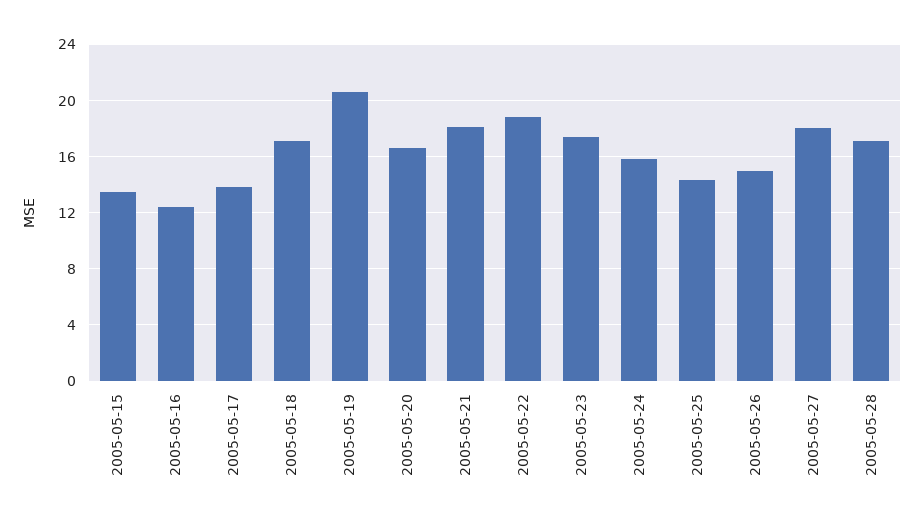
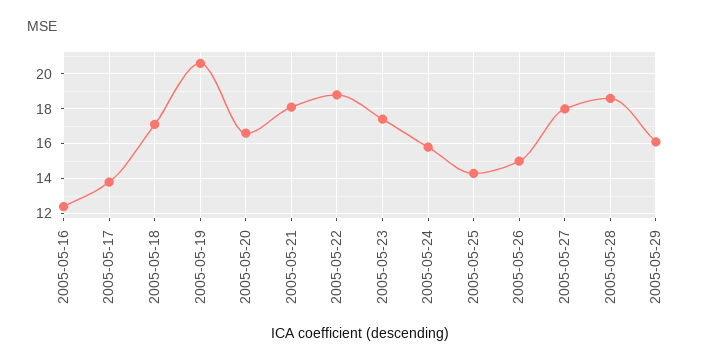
2005-05-15: 13.5 -> none
2005-05-28: 17 -> 18.5
2005-05-29: none -> 16

